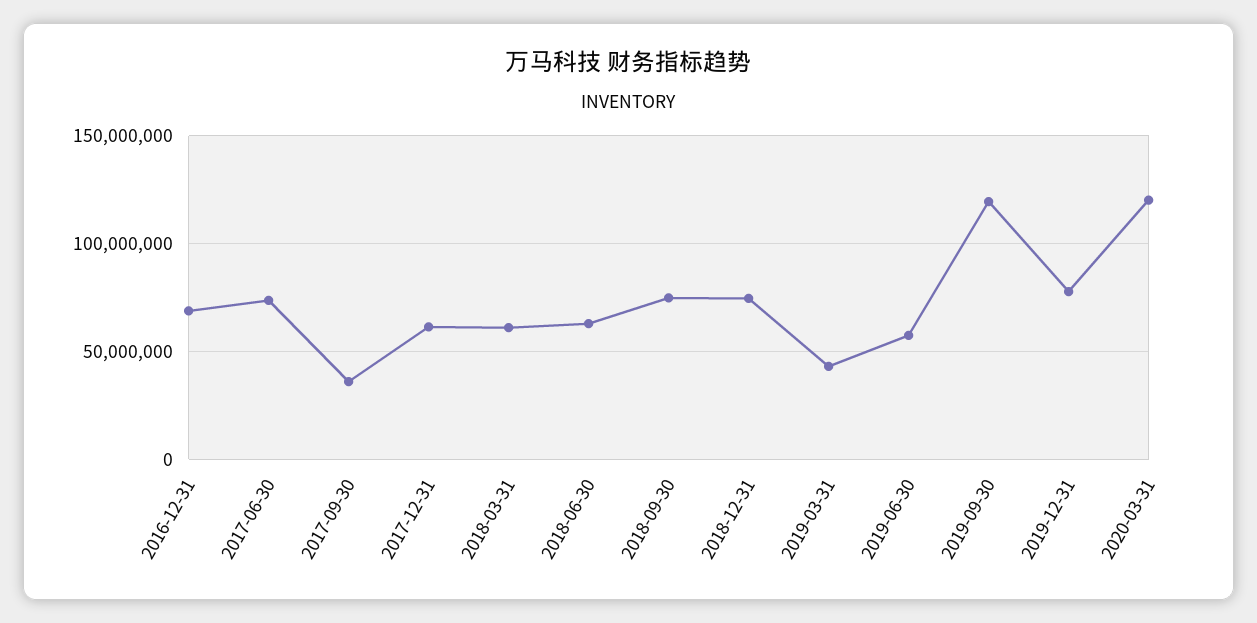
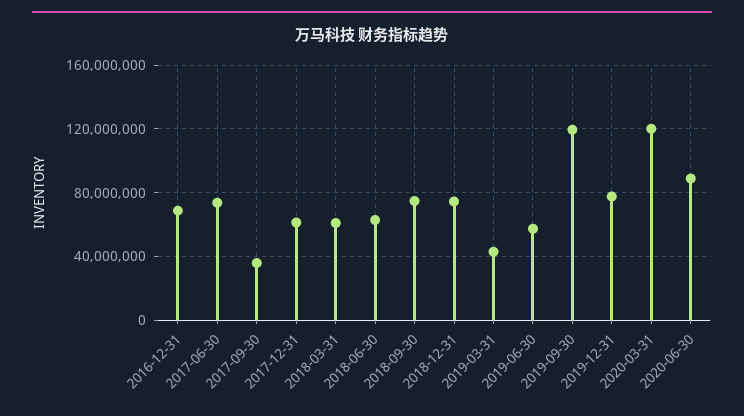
2020-06-30: none -> 90000000

